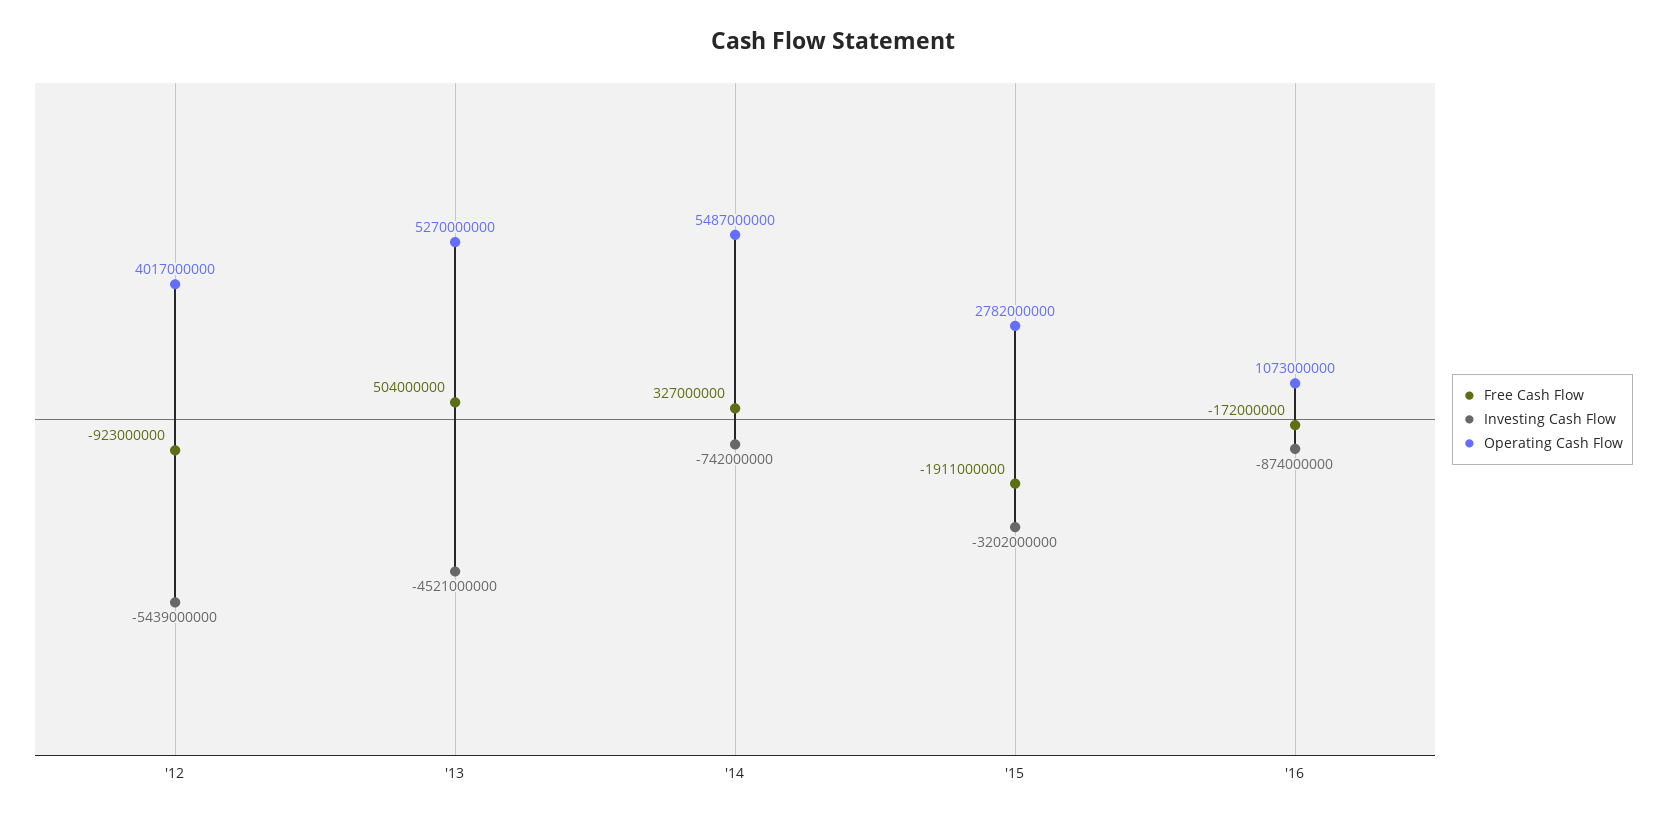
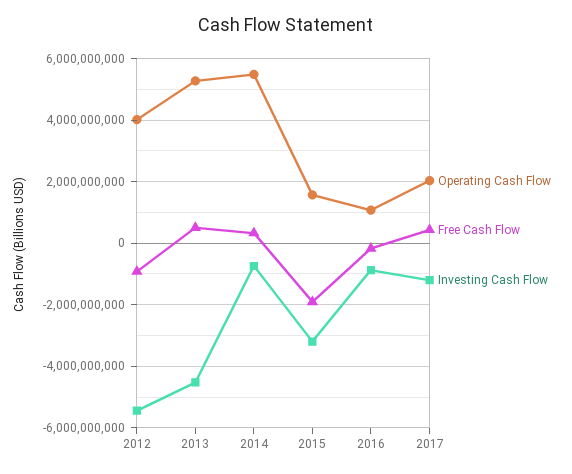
Operating Cash Flow, '15: 2782000000 -> 1600000000
Operating Cash Flow, 2017: none -> 2000000000
Free Cash Flow, 2017: none -> 400000000
Investing Cash Flow, 2017: none -> -1200000000

